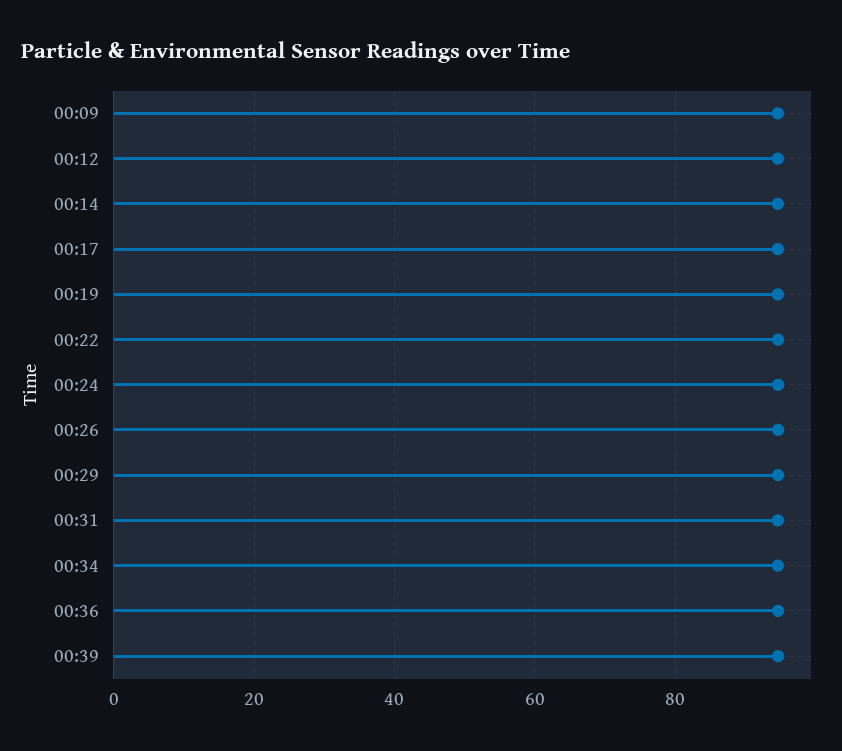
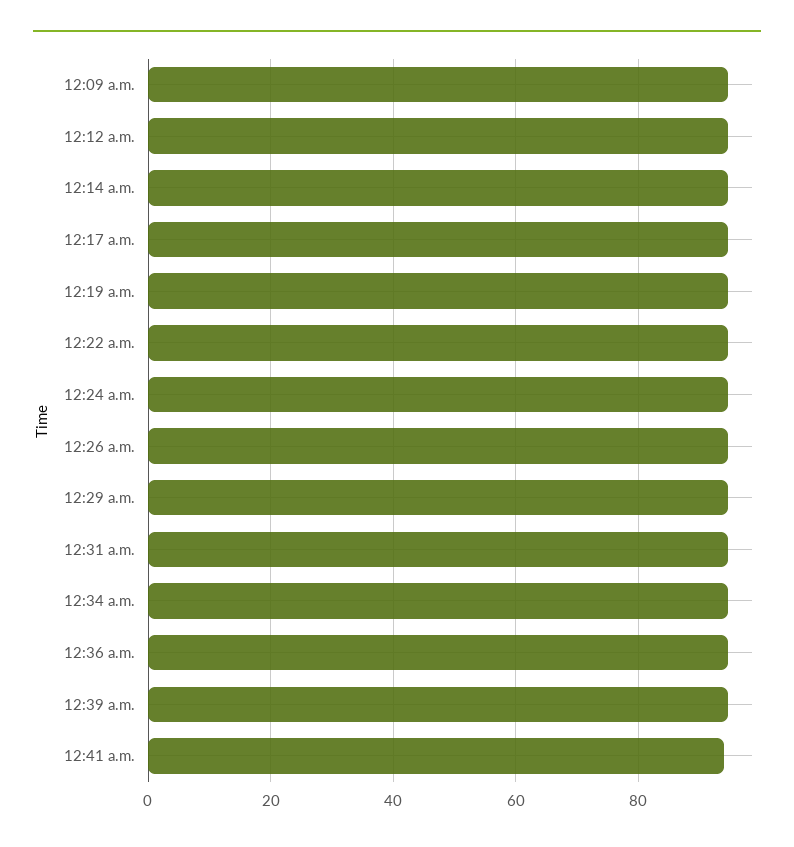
12:41 a.m.: none -> 94

